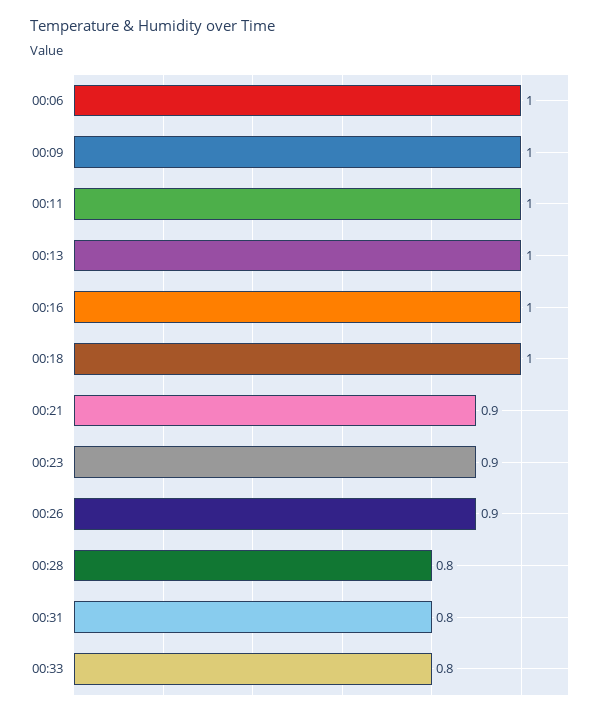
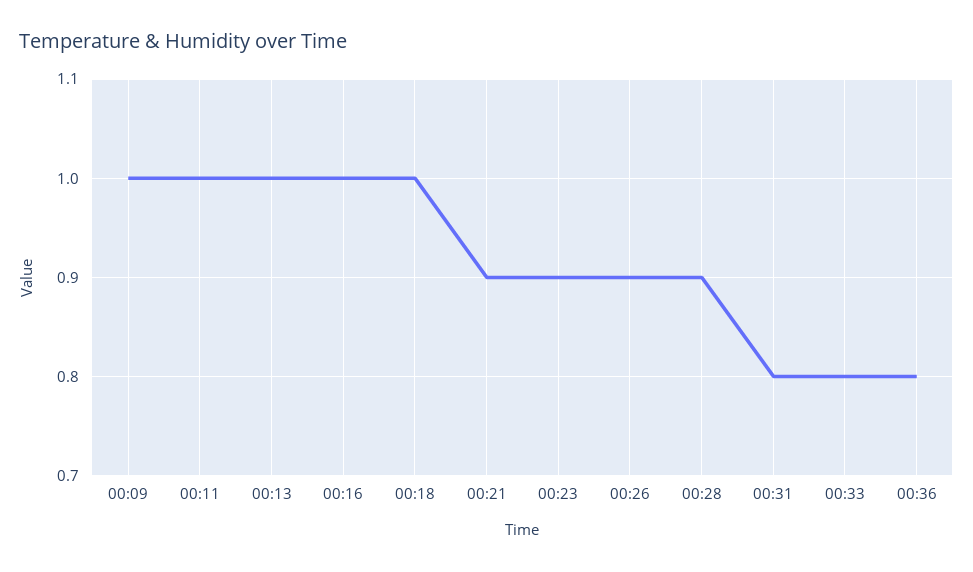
00:06: 1 -> none
00:28: 0.8 -> 0.9
00:36: none -> 0.8

